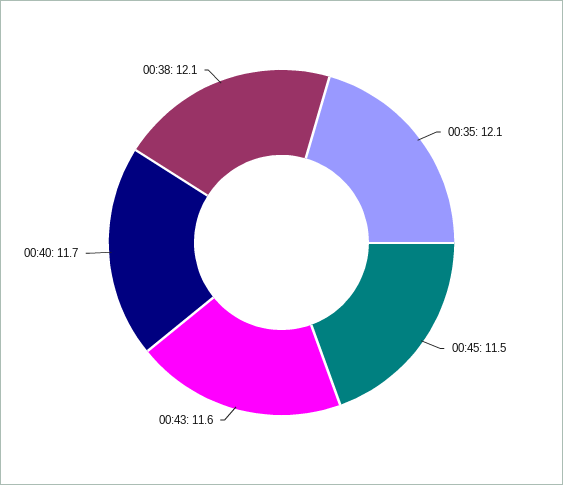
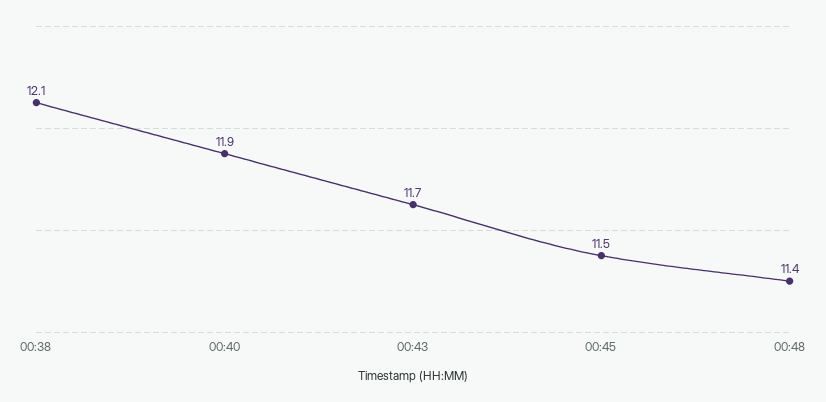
00:35: 12.1 -> none
00:43: 11.6 -> 11.7
00:40: 11.7 -> 11.9
00:48: none -> 11.4

